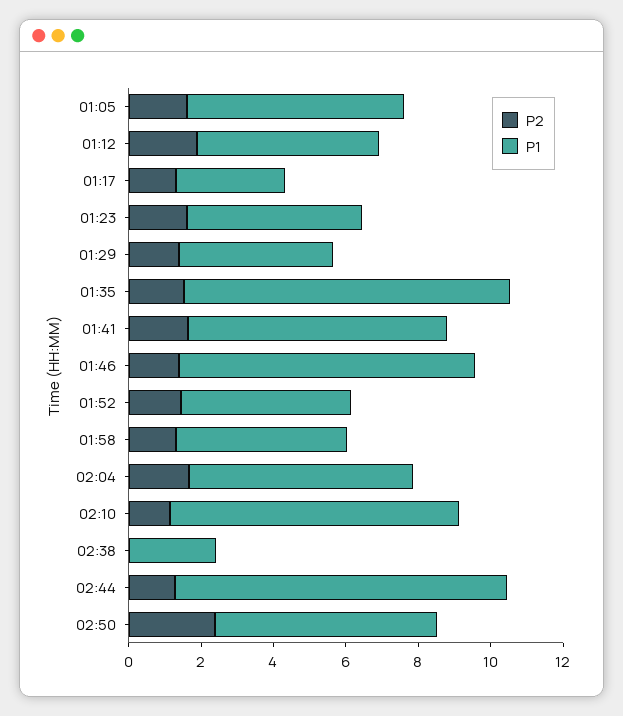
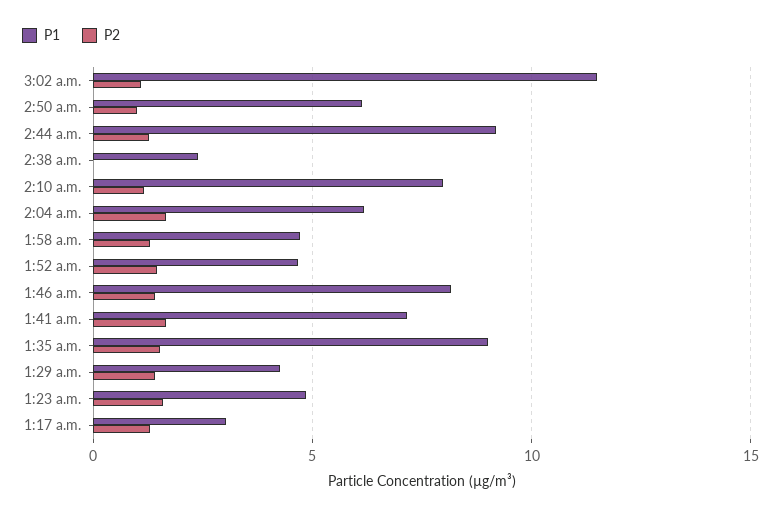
P2, 01:05: 1.5 -> none
P1, 01:05: 6 -> none
P2, 01:12: 2 -> none
P1, 01:12: 5 -> none
P2, 02:50: 2.5 -> 1
P1, 3:02 a.m.: none -> 11.5
P2, 3:02 a.m.: none -> 1

